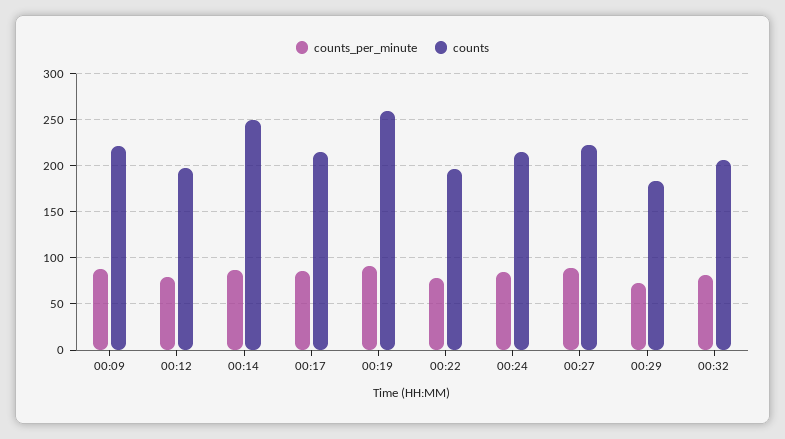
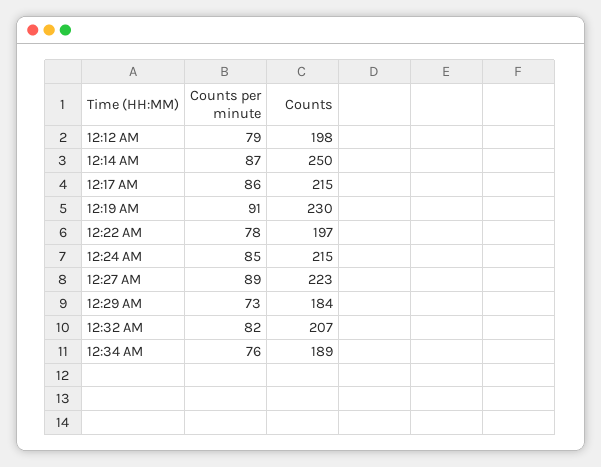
counts_per_minute, 00:09: 90 -> none
counts, 00:09: 220 -> none
counts, 00:19: 260 -> 230
counts_per_minute, 12:34 AM: none -> 76
counts, 12:34 AM: none -> 189

